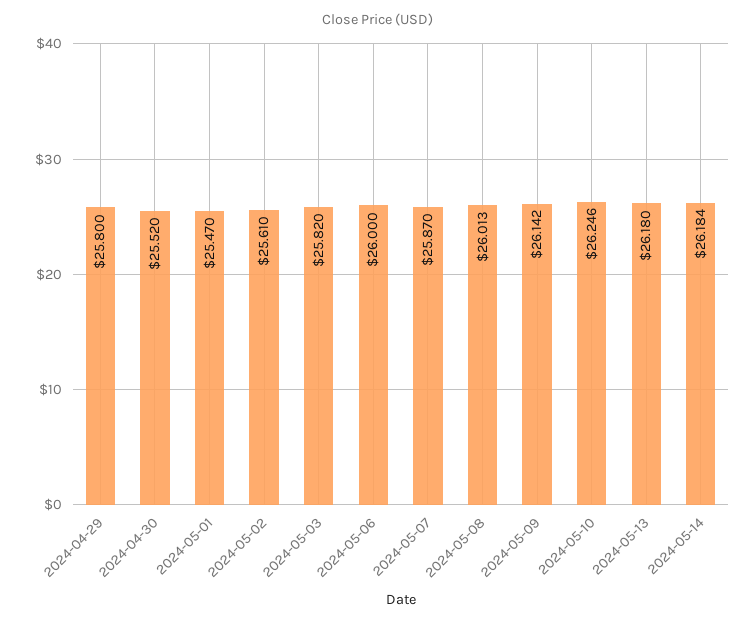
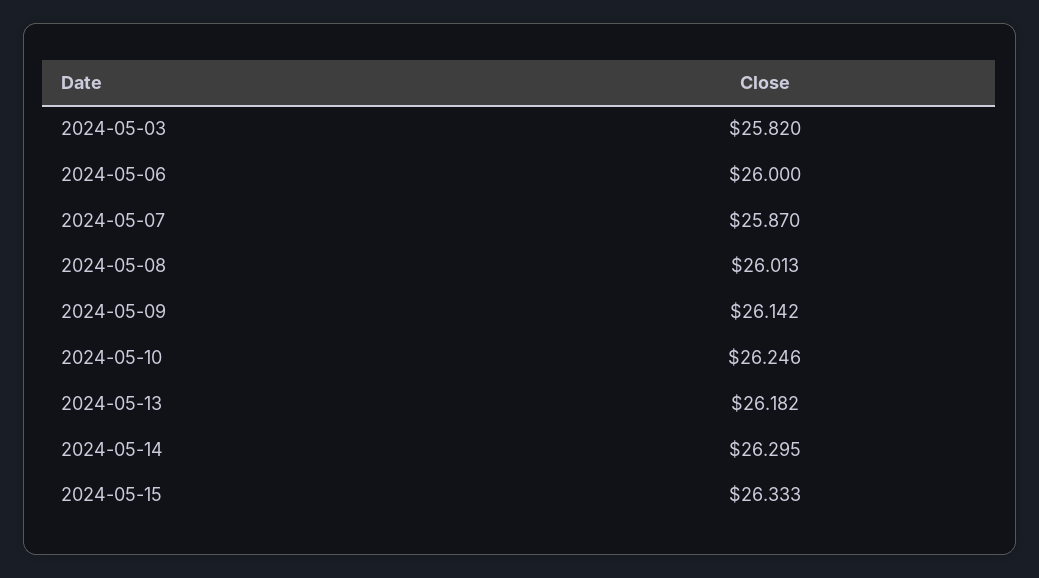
2024-04-29: 25.8 -> none
2024-04-30: 25.52 -> none
2024-05-01: 25.47 -> none
2024-05-02: 25.61 -> none
2024-05-13: 26.18 -> 26.182
2024-05-14: 26.184 -> 26.295
2024-05-15: none -> 26.333

